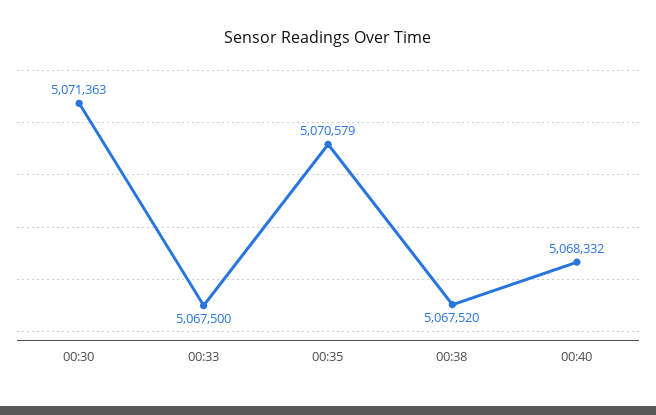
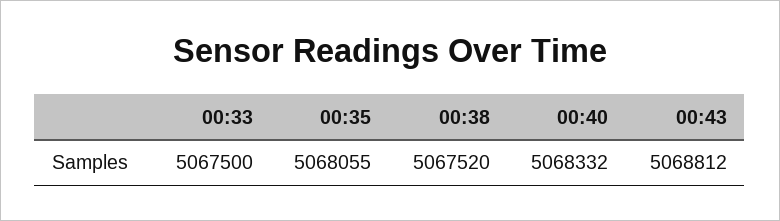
00:30: 5071363 -> none
00:35: 5070579 -> 5068055
00:43: none -> 5068812

